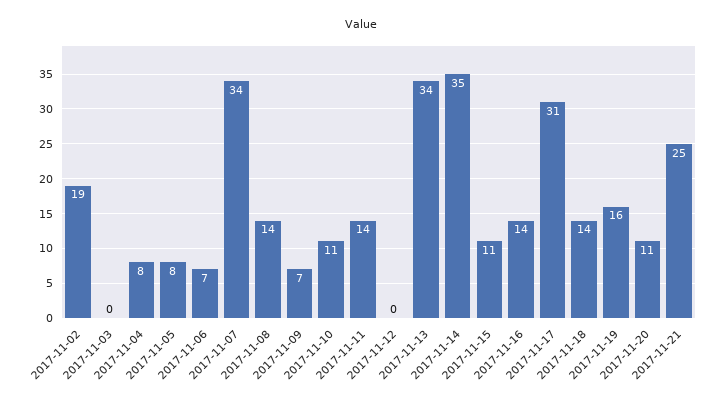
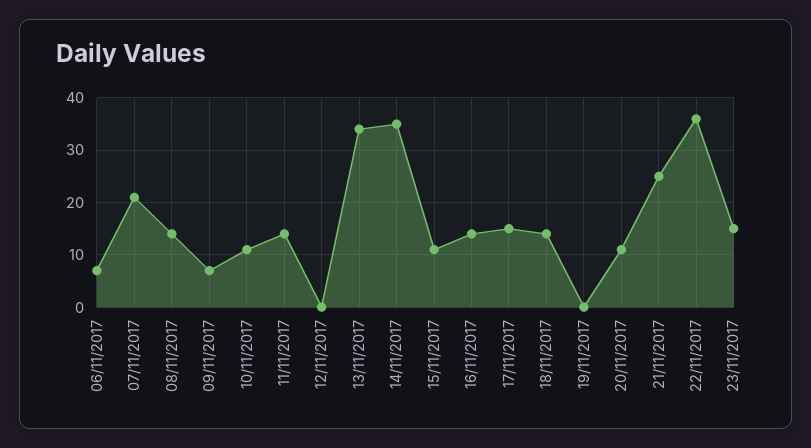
2017-11-02: 19 -> none
2017-11-03: 0 -> none
2017-11-04: 8 -> none
2017-11-05: 8 -> none
2017-11-07: 34 -> 20
2017-11-17: 31 -> 15
2017-11-19: 16 -> 0
22/11/2017: none -> 35
23/11/2017: none -> 15

